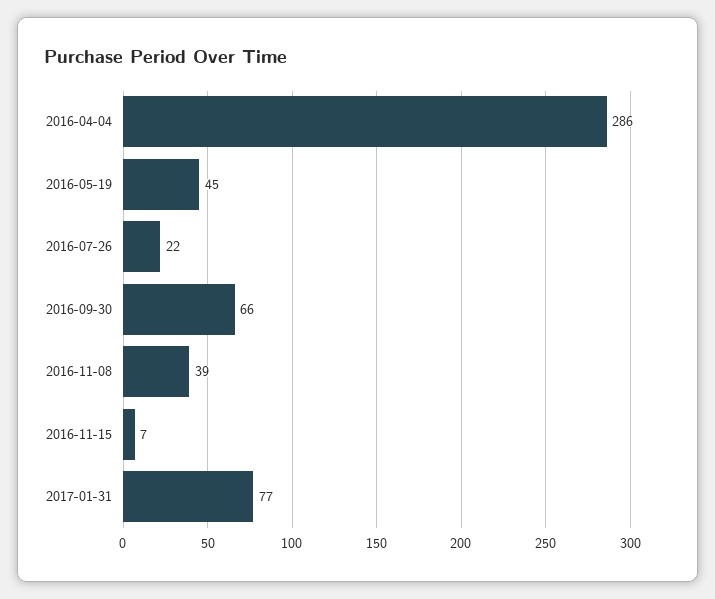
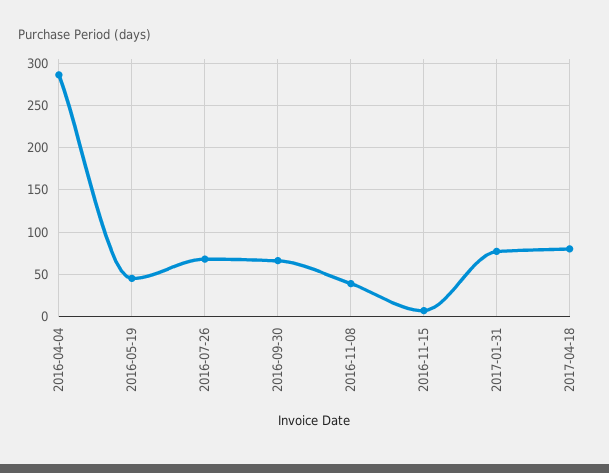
2016-07-26: 22 -> 70
2017-04-18: none -> 80

